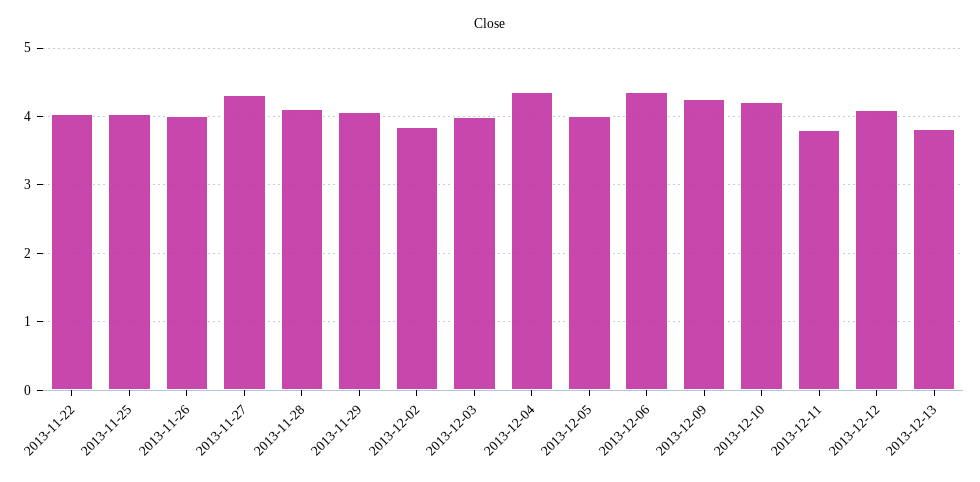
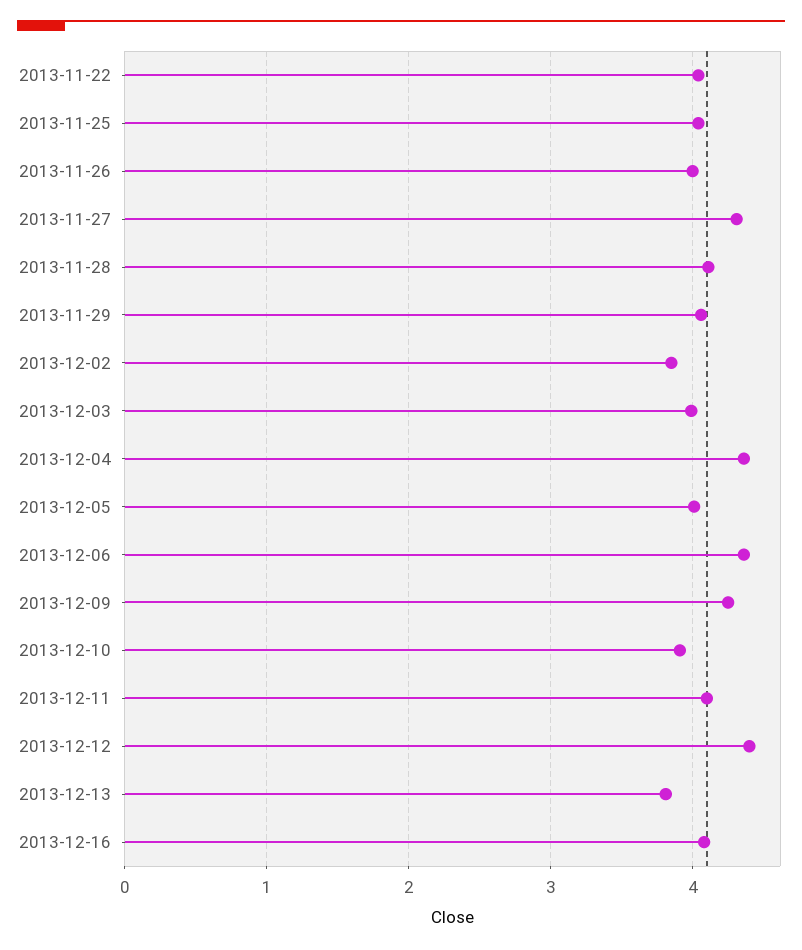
2013-12-10: 4.2 -> 3.9
2013-12-11: 3.8 -> 4.1
2013-12-12: 4.1 -> 4.4
2013-12-16: none -> 4.1

